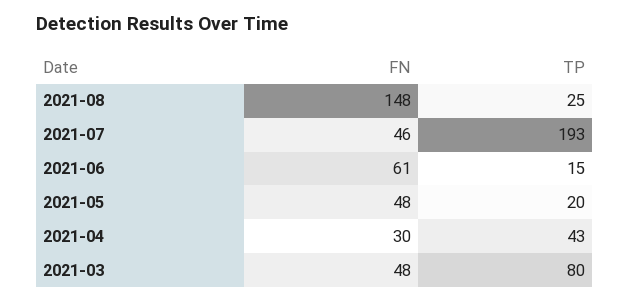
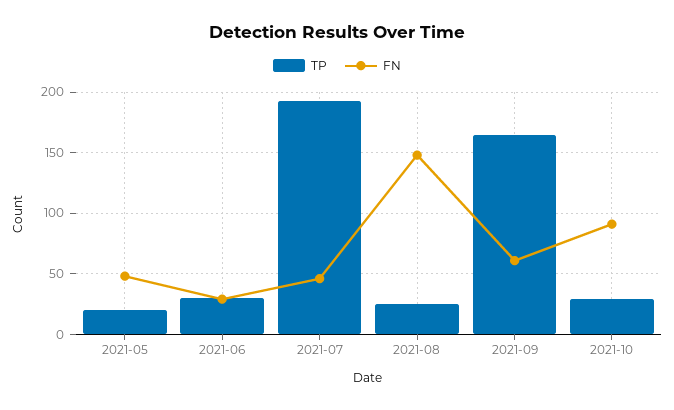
FN, 2021-06: 61 -> 30
TP, 2021-06: 15 -> 30
FN, 2021-04: 30 -> none
TP, 2021-04: 43 -> none
FN, 2021-03: 48 -> none
TP, 2021-03: 80 -> none
TP, 2021-09: none -> 165
FN, 2021-09: none -> 60
TP, 2021-10: none -> 30
FN, 2021-10: none -> 90

